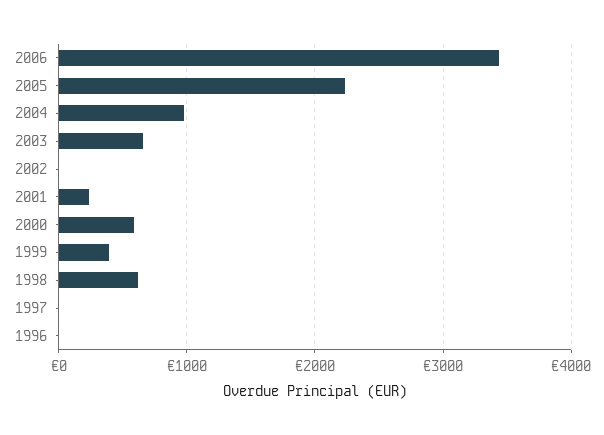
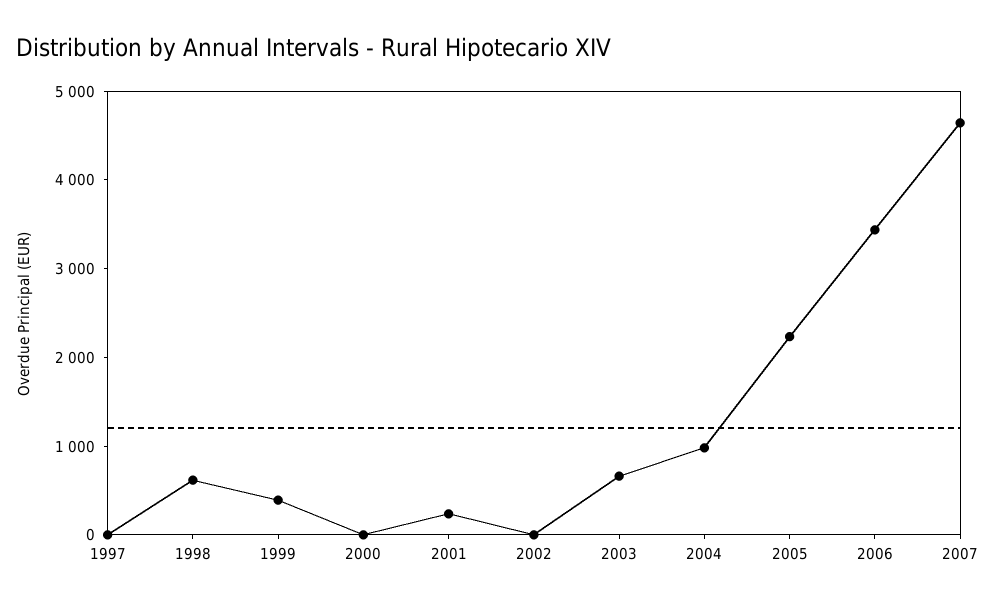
2000: 600 -> 0
1996: 0 -> none
2007: none -> 4600

